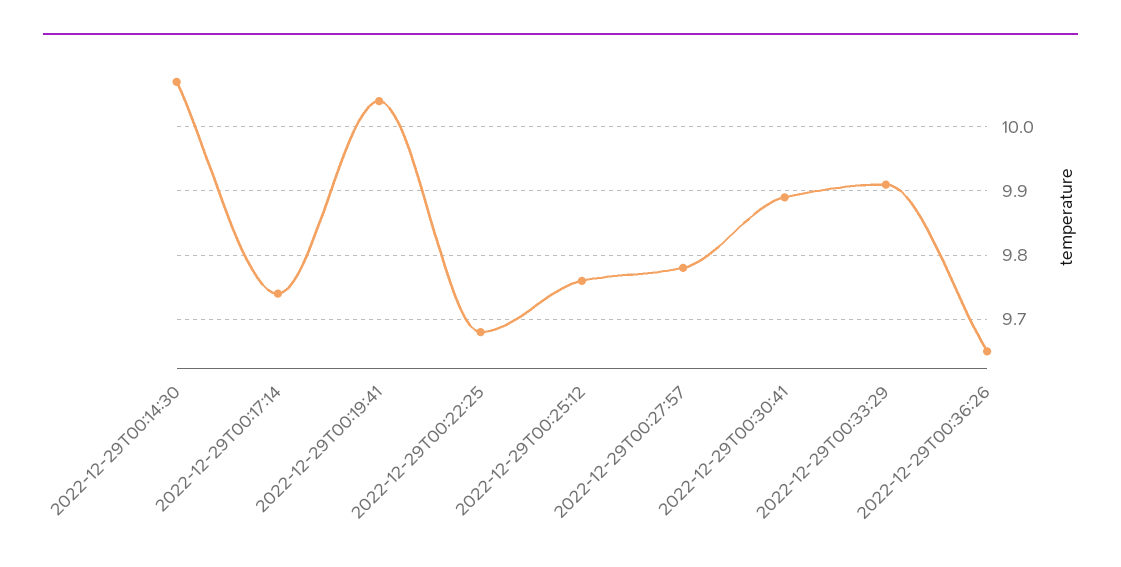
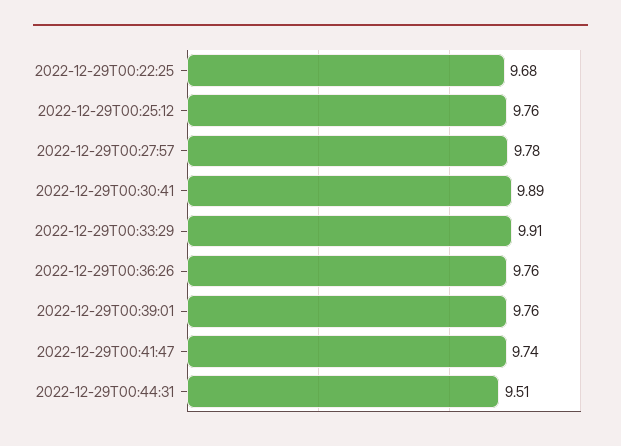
2022-12-29T00:14:30: 10.07 -> none
2022-12-29T00:17:14: 9.74 -> none
2022-12-29T00:19:41: 10.04 -> none
2022-12-29T00:36:26: 9.65 -> 9.76
2022-12-29T00:39:01: none -> 9.76
2022-12-29T00:41:47: none -> 9.74
2022-12-29T00:44:31: none -> 9.51

